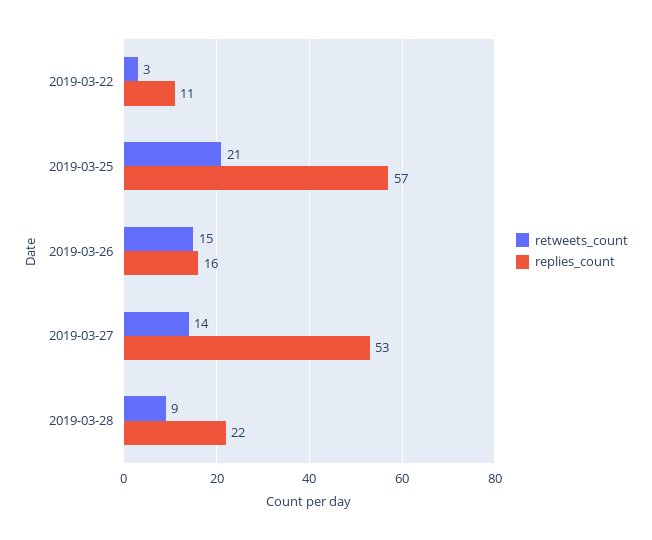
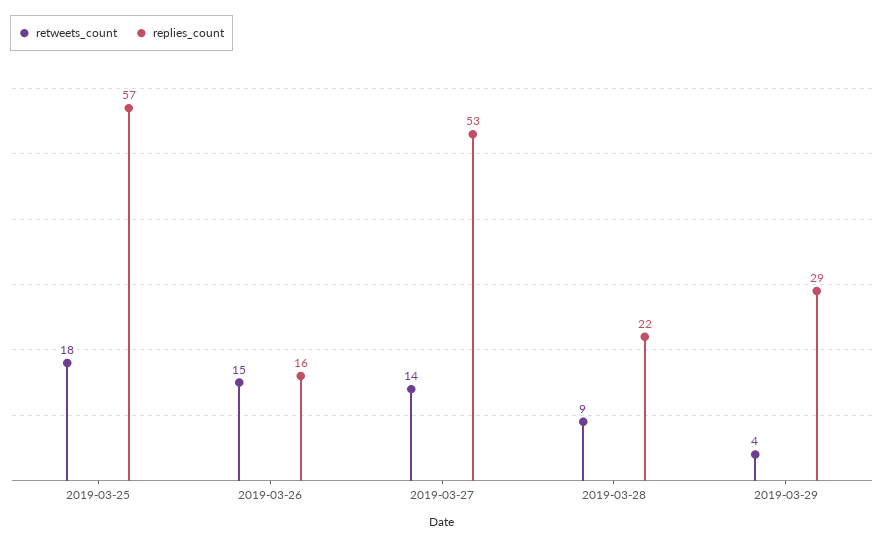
retweets_count, 2019-03-22: 3 -> none
replies_count, 2019-03-22: 11 -> none
retweets_count, 2019-03-25: 21 -> 18
retweets_count, 2019-03-29: none -> 4
replies_count, 2019-03-29: none -> 29

